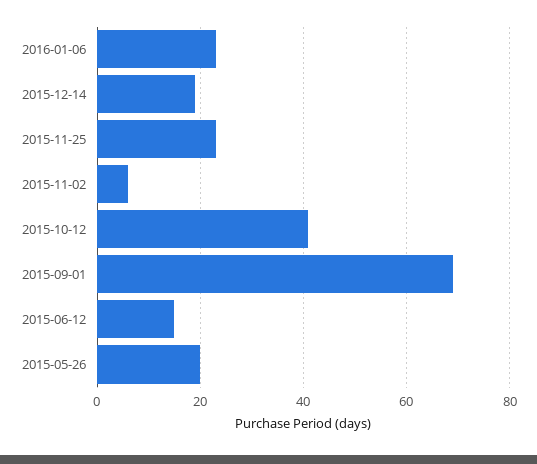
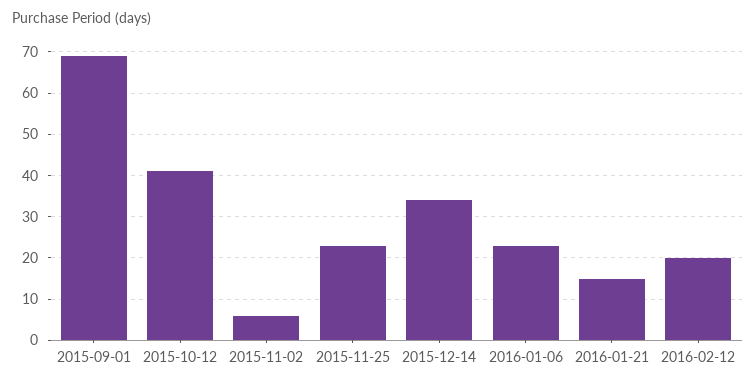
2015-12-14: 20 -> 35
2015-06-12: 15 -> none
2015-05-26: 20 -> none
2016-01-21: none -> 15
2016-02-12: none -> 20

